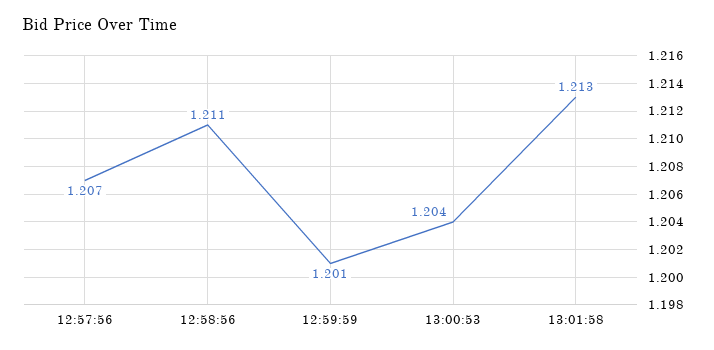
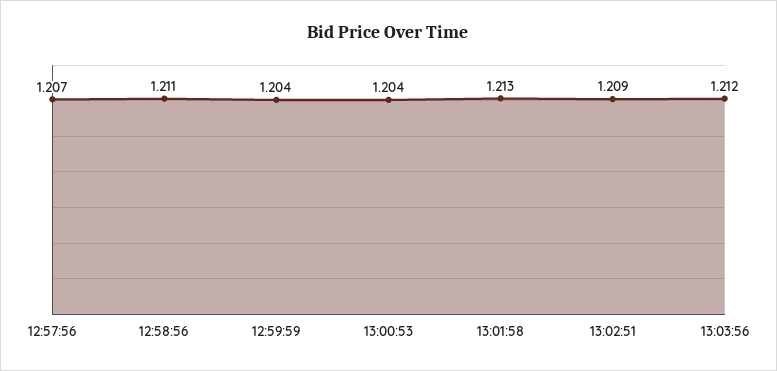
12:59:59: 1.201 -> 1.204
13:02:51: none -> 1.209
13:03:56: none -> 1.212

